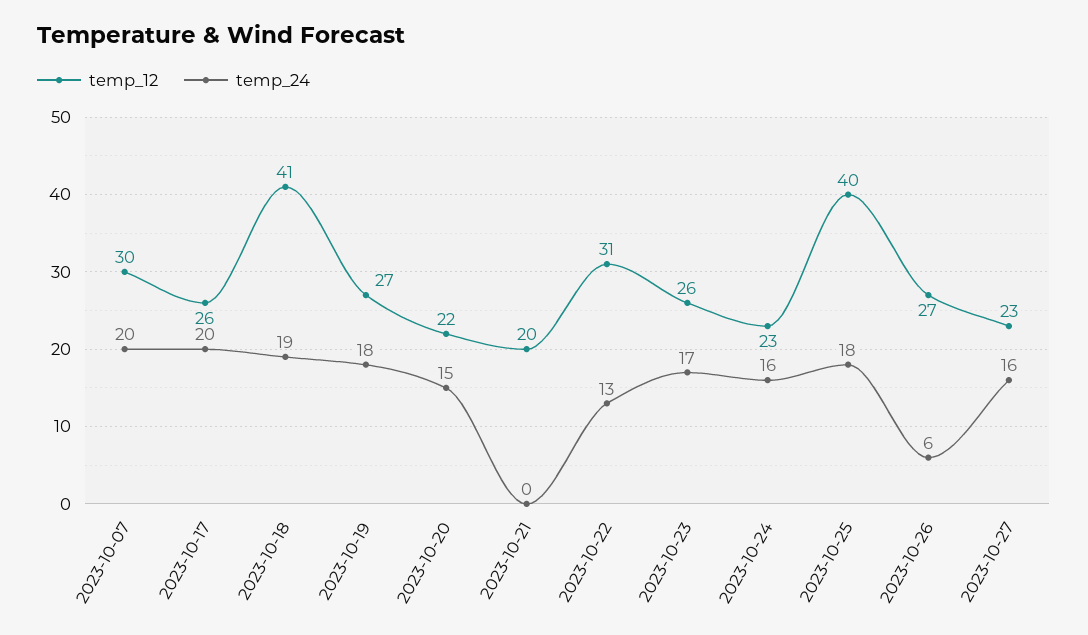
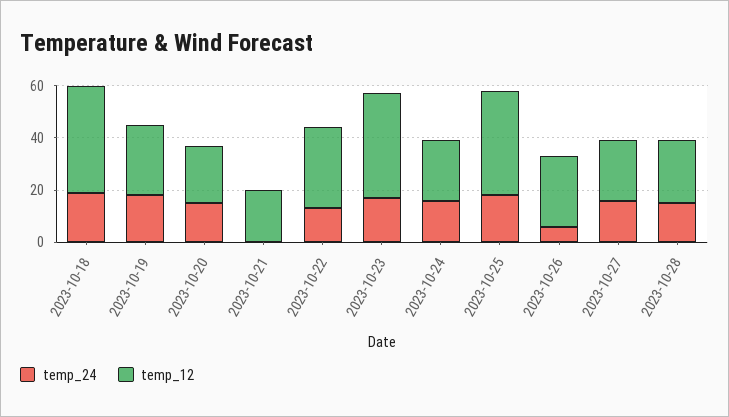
temp_12, 2023-10-07: 30 -> none
temp_24, 2023-10-07: 20 -> none
temp_12, 2023-10-17: 26 -> none
temp_24, 2023-10-17: 20 -> none
temp_12, 2023-10-23: 26 -> 40
temp_24, 2023-10-28: none -> 15
temp_12, 2023-10-28: none -> 25

